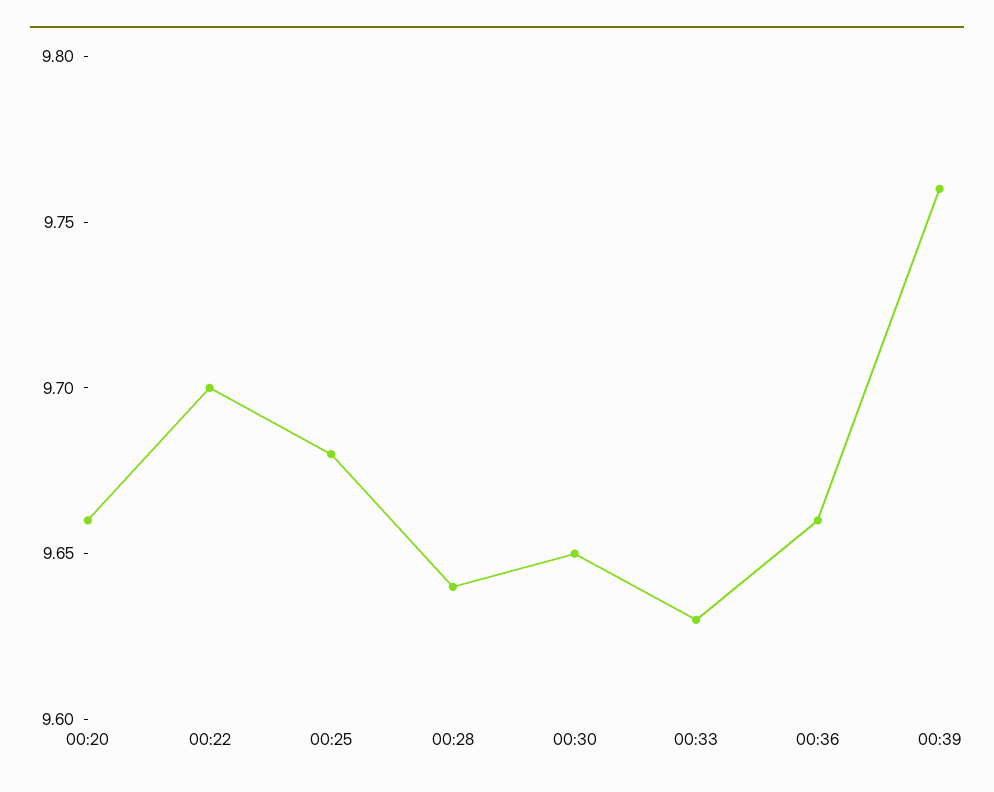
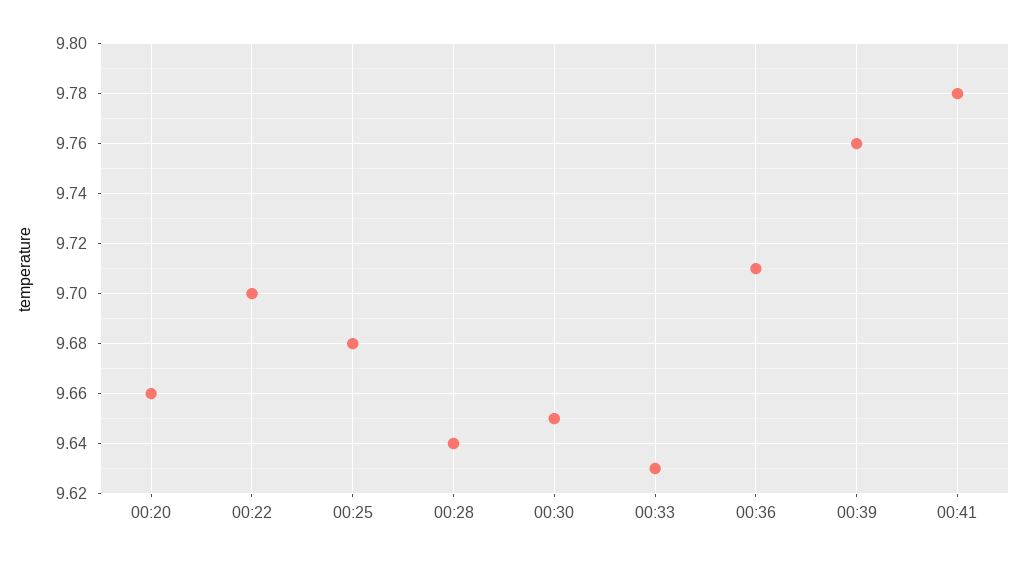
00:36: 9.66 -> 9.71
00:41: none -> 9.78

